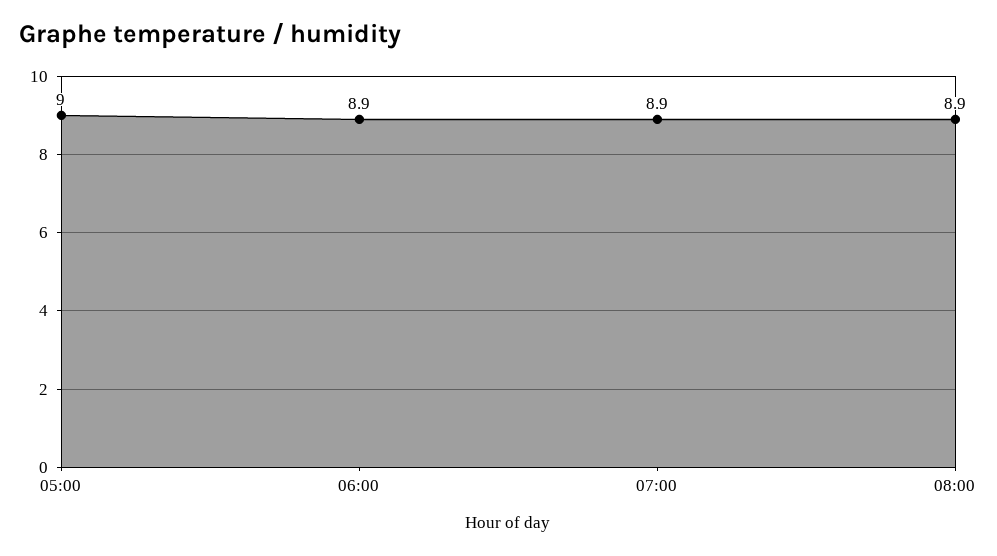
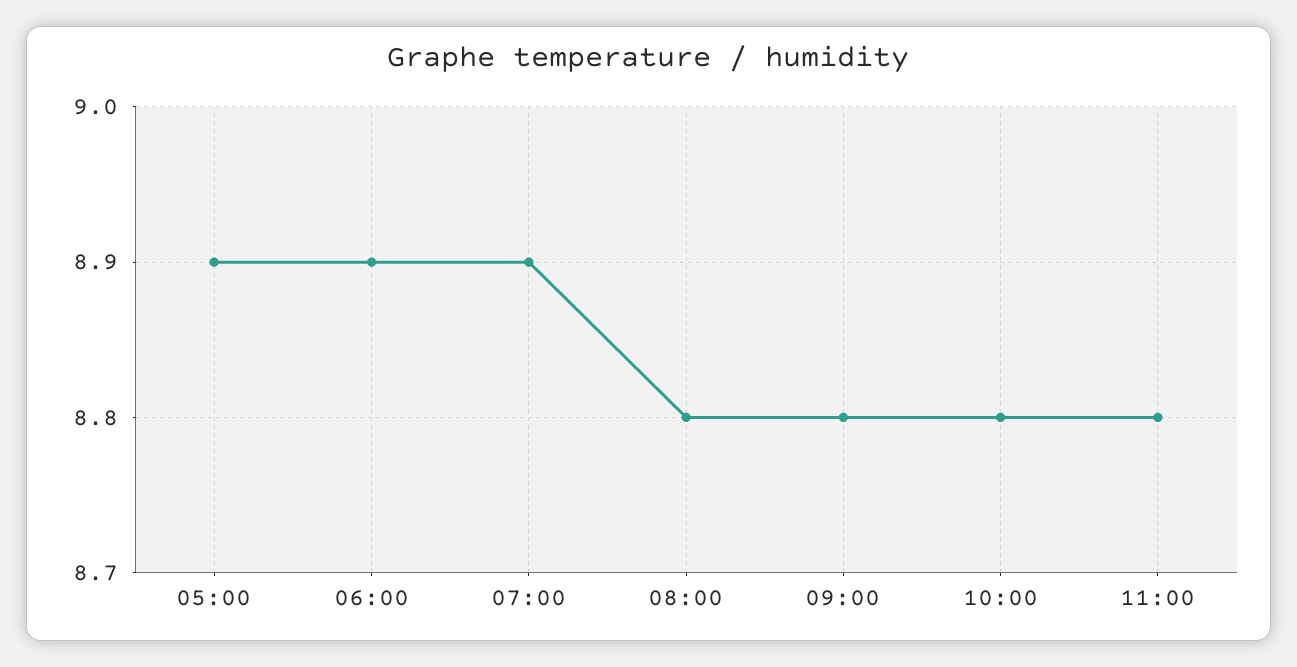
05:00: 9 -> 8.9
08:00: 8.9 -> 8.8
09:00: none -> 8.8
10:00: none -> 8.8
11:00: none -> 8.8

